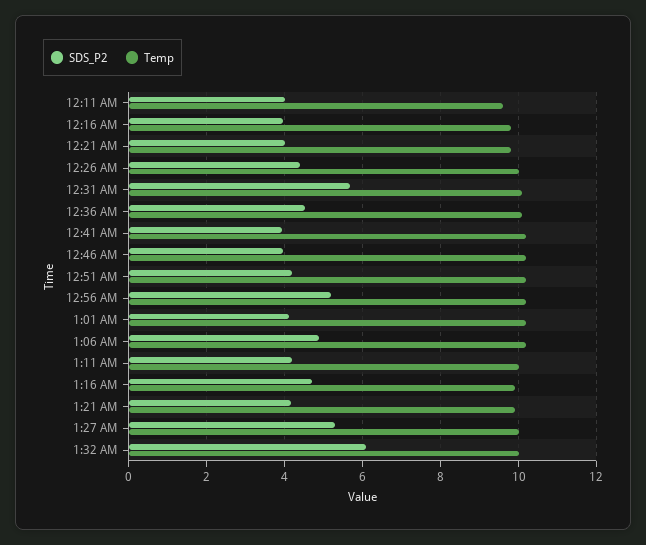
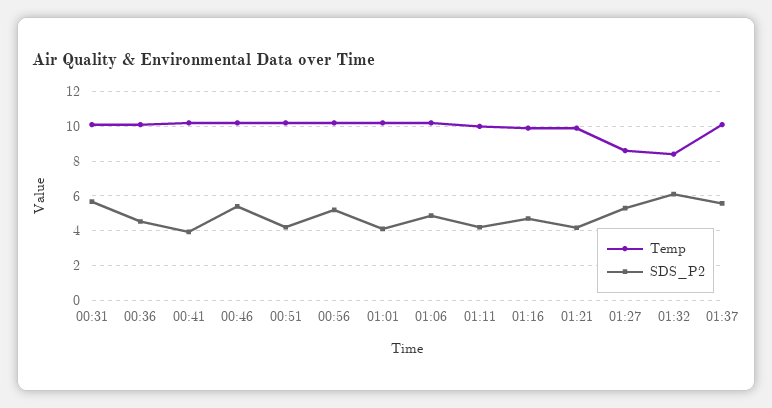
SDS_P2, 12:11 AM: 4 -> none
Temp, 12:11 AM: 9.6 -> none
SDS_P2, 12:16 AM: 4 -> none
Temp, 12:16 AM: 9.8 -> none
SDS_P2, 12:21 AM: 4 -> none
Temp, 12:21 AM: 9.8 -> none
SDS_P2, 12:26 AM: 4.4 -> none
Temp, 12:26 AM: 10 -> none
SDS_P2, 12:46 AM: 4 -> 5.5
Temp, 1:27 AM: 10 -> 8.5
Temp, 1:32 AM: 10 -> 8.5
Temp, 01:37: none -> 10
SDS_P2, 01:37: none -> 5.5

